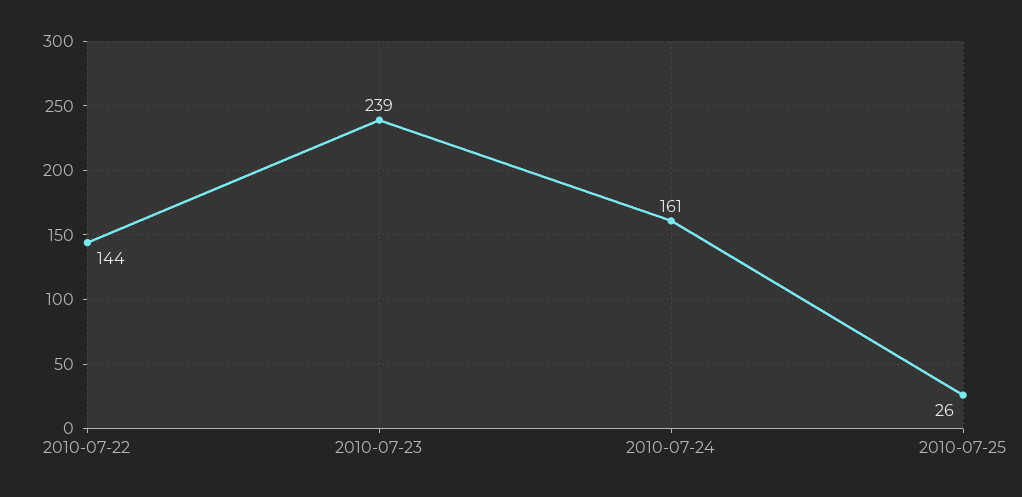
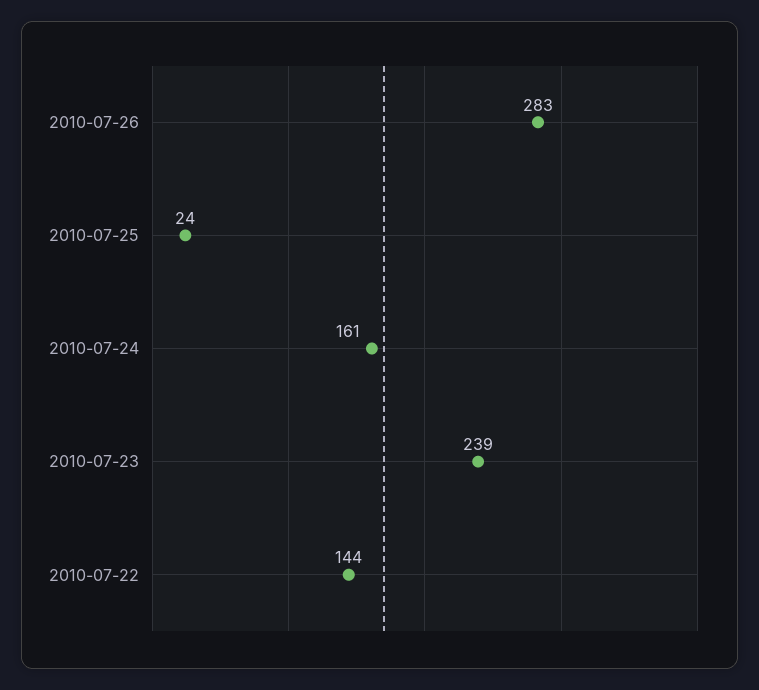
2010-07-25: 26 -> 24
2010-07-26: none -> 283

